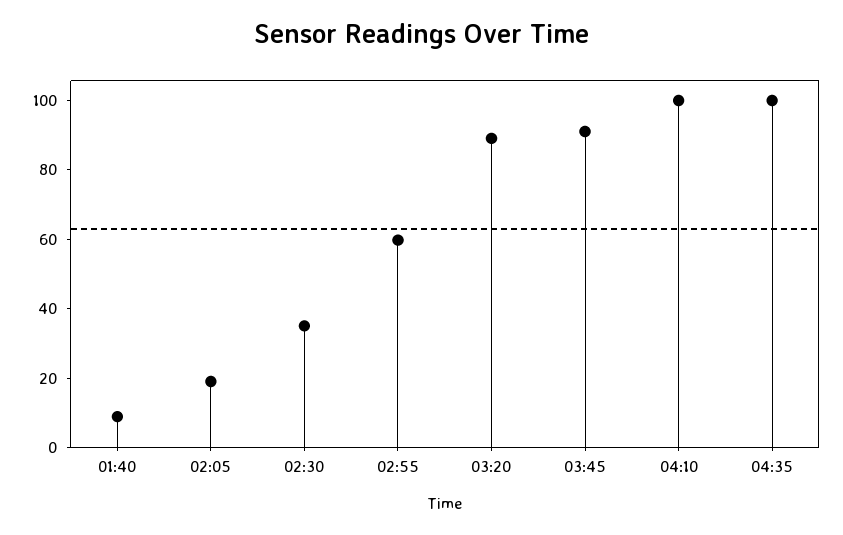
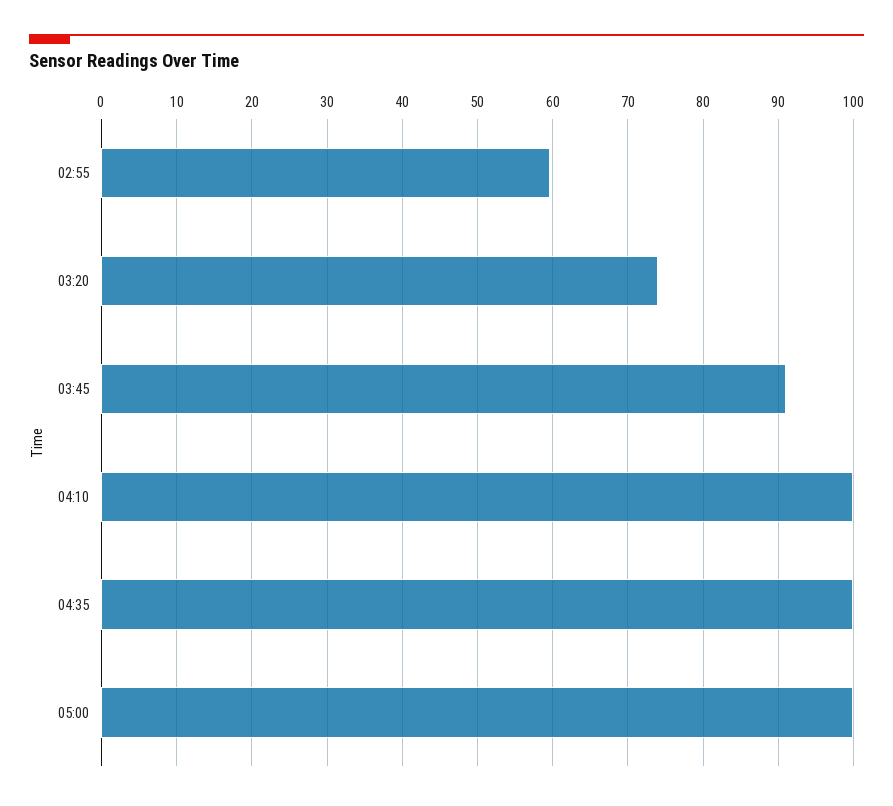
01:40: 10 -> none
02:05: 20 -> none
02:30: 35 -> none
03:20: 90 -> 74
05:00: none -> 100

